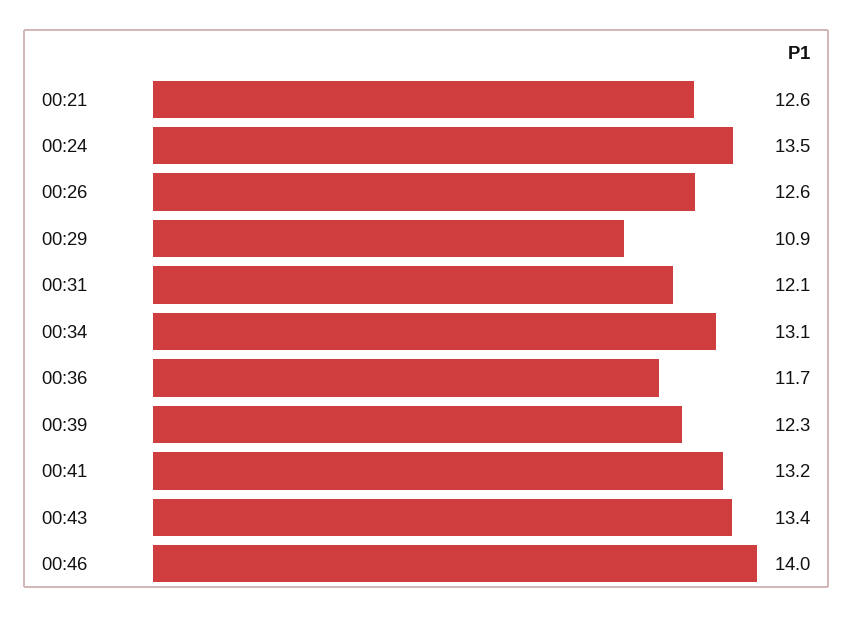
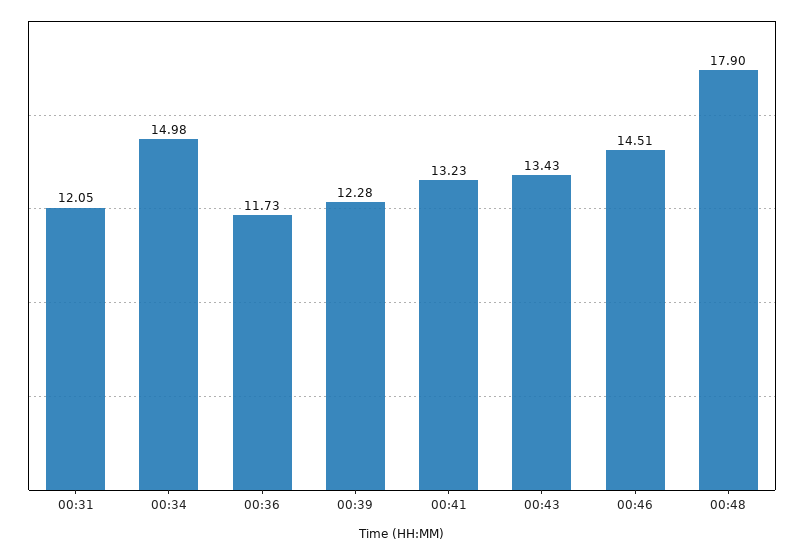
00:21: 12.6 -> none
00:24: 13.5 -> none
00:26: 12.6 -> none
00:29: 10.9 -> none
00:34: 13.1 -> 14.98
00:46: 14 -> 14.51
00:48: none -> 17.9

